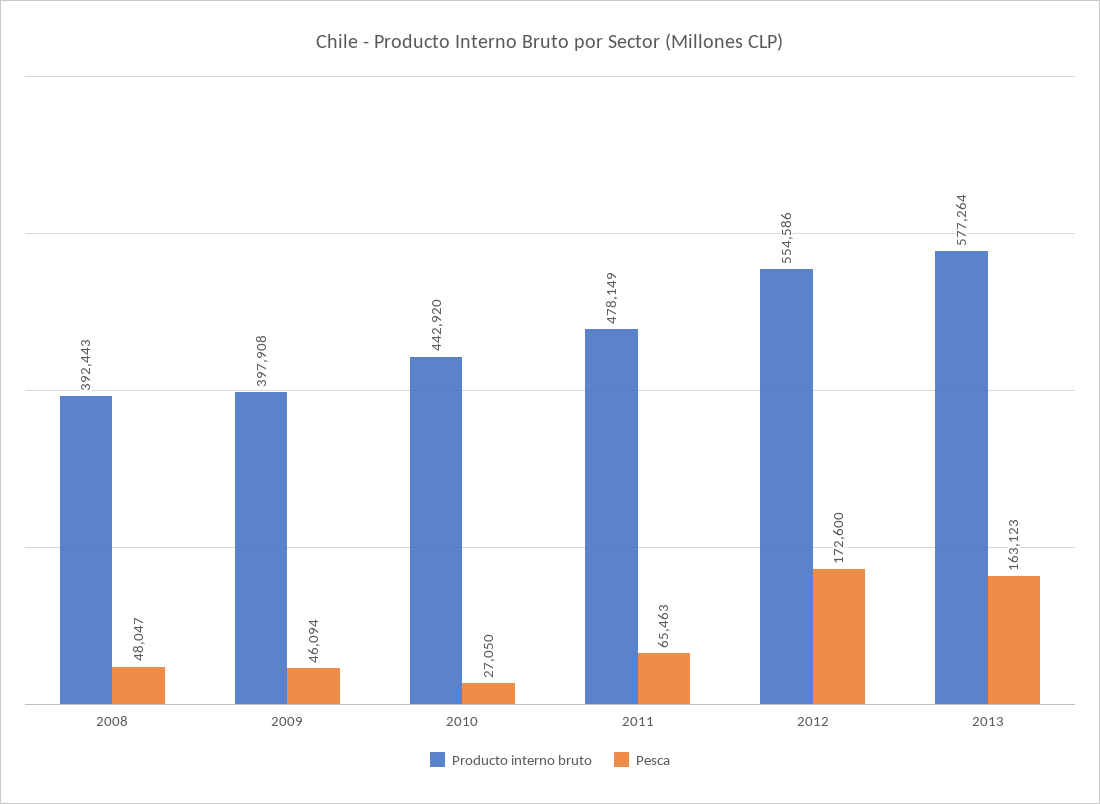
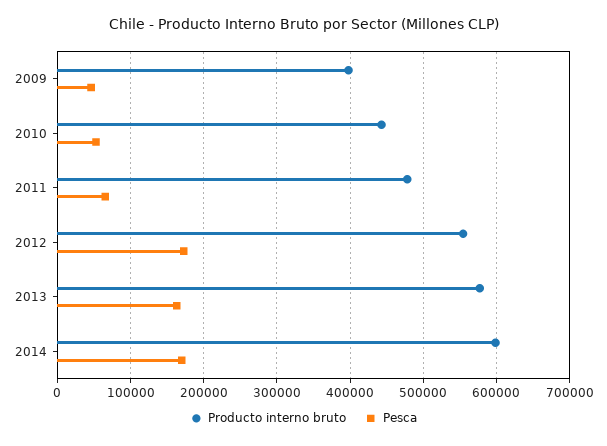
Producto interno bruto, 2008: 392443 -> none
Pesca, 2008: 48047 -> none
Pesca, 2010: 27050 -> 50000
Producto interno bruto, 2014: none -> 600000
Pesca, 2014: none -> 170000

